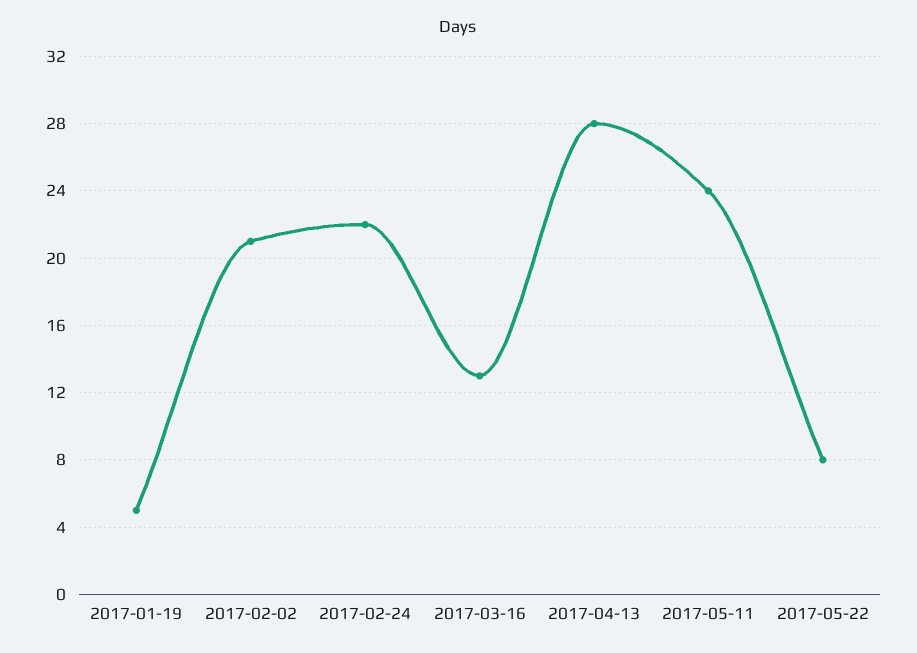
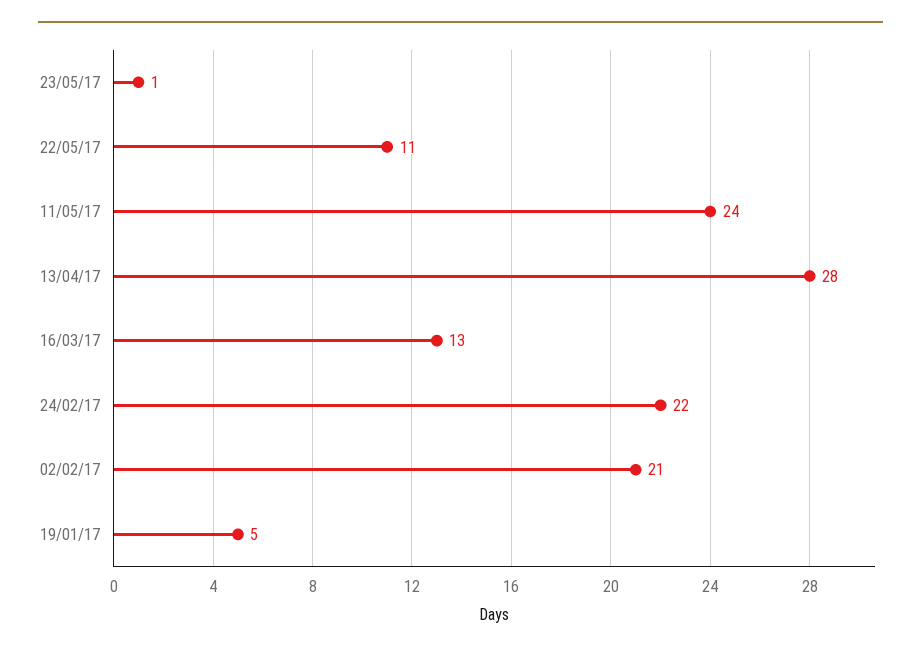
2017-05-22: 8 -> 11
23/05/17: none -> 1

